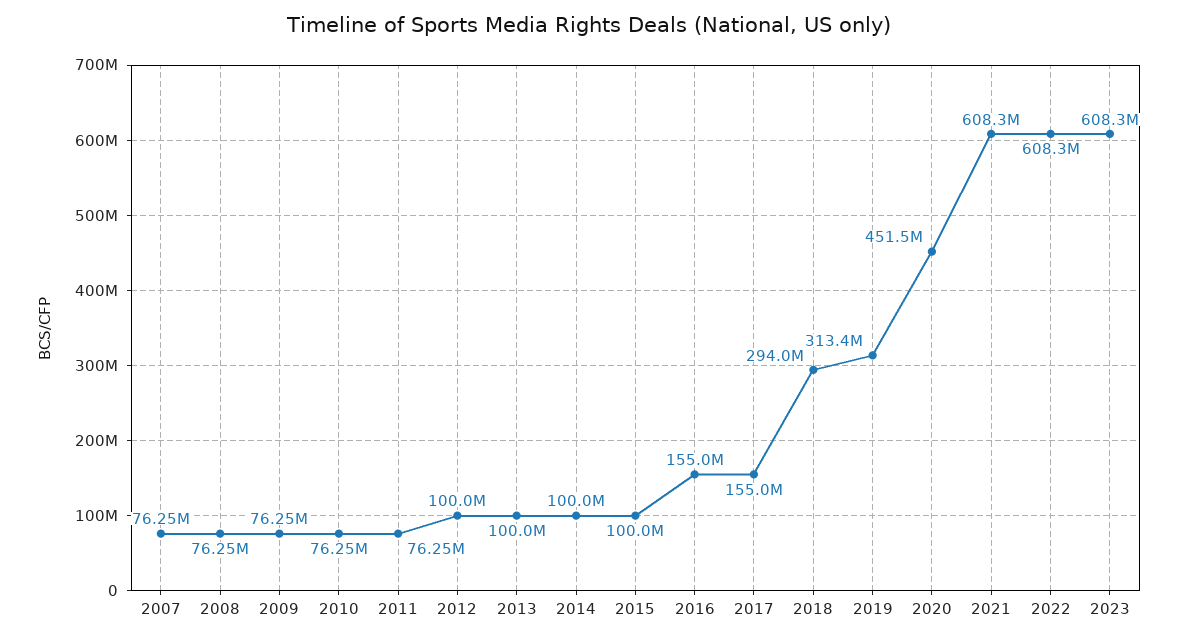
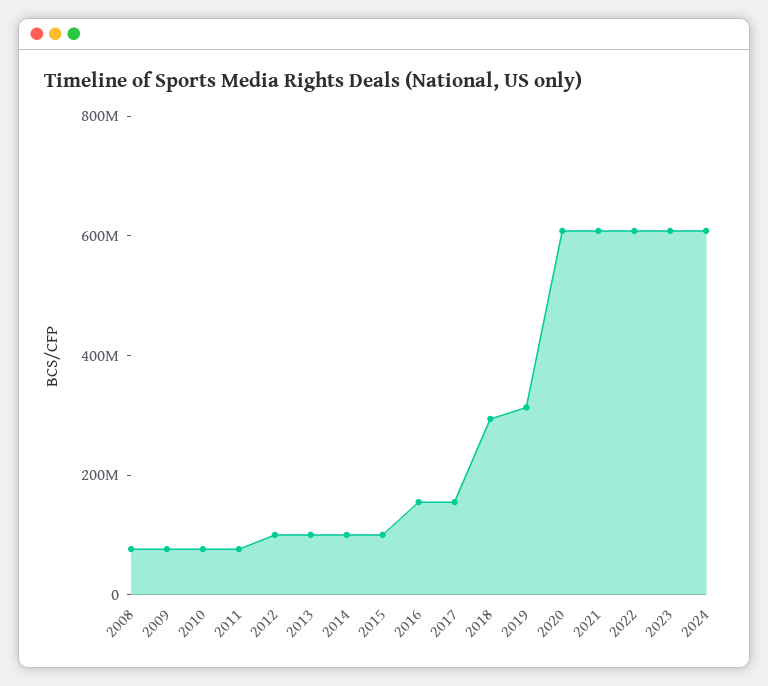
2007: 76250000 -> none
2020: 451500000 -> 600000000
2024: none -> 600000000

